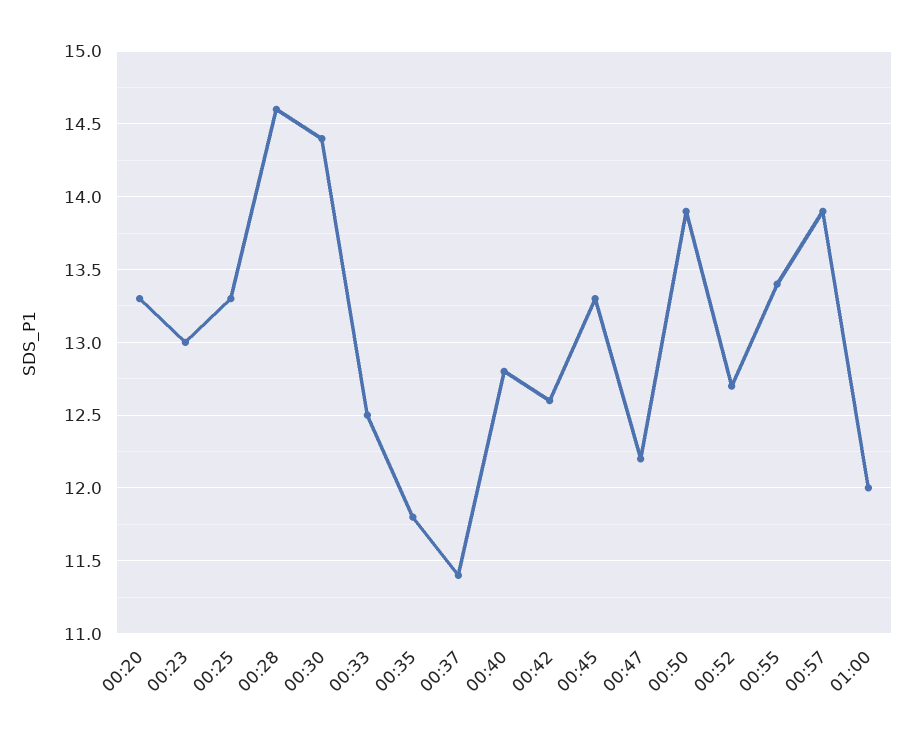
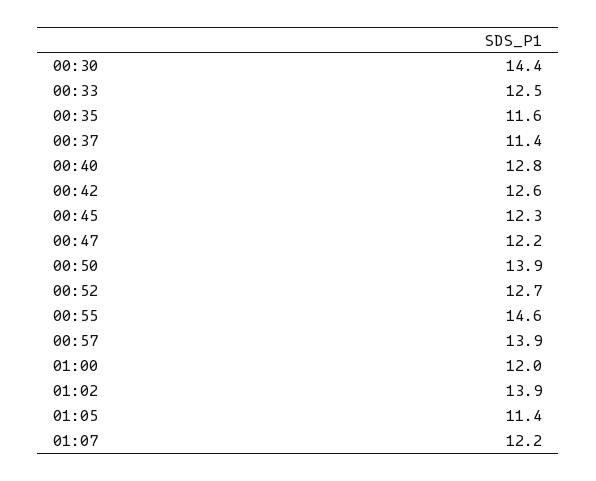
00:20: 13.3 -> none
00:23: 13 -> none
00:25: 13.3 -> none
00:28: 14.6 -> none
00:35: 11.8 -> 11.6
00:45: 13.3 -> 12.3
00:55: 13.4 -> 14.6
01:02: none -> 13.9
01:05: none -> 11.4
01:07: none -> 12.2

